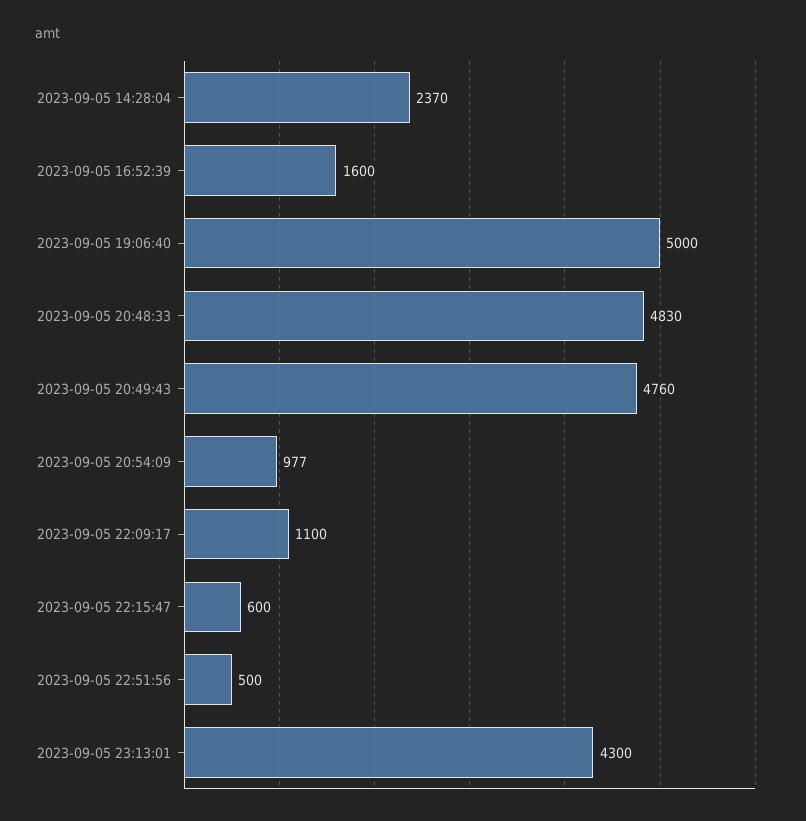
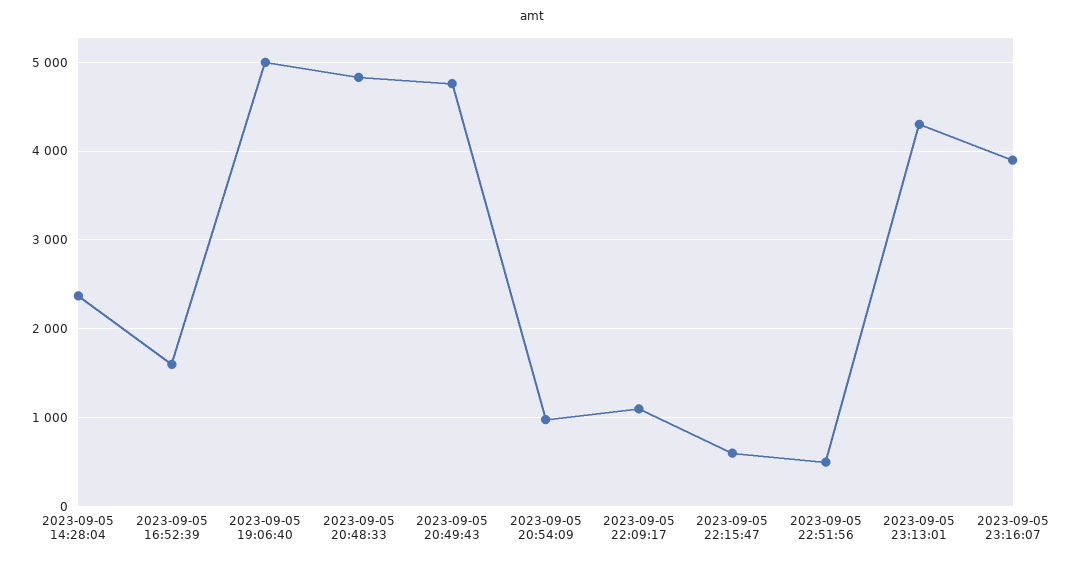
2023-09-05 23:16:07: none -> 3900

